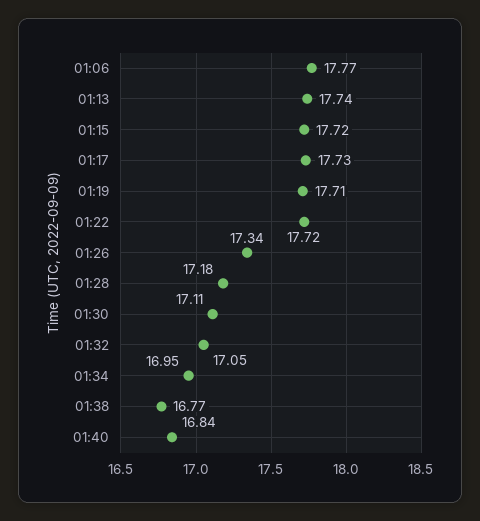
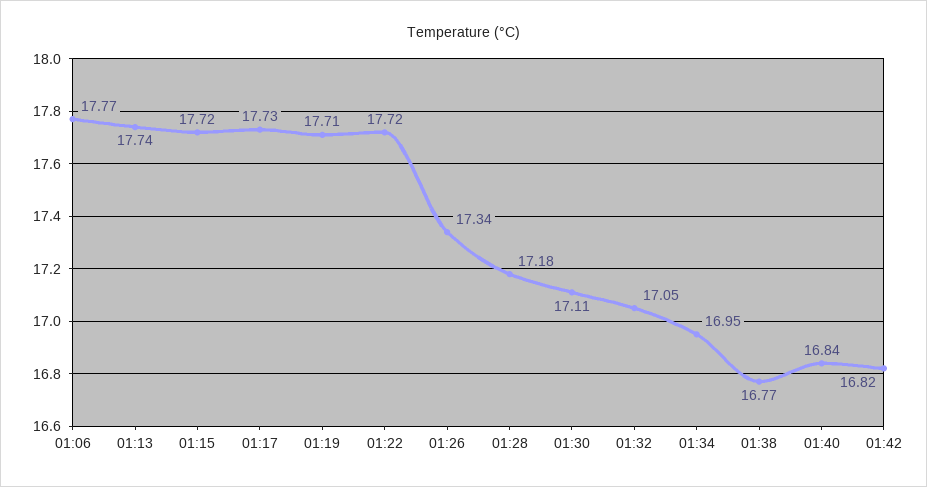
01:42: none -> 16.82

